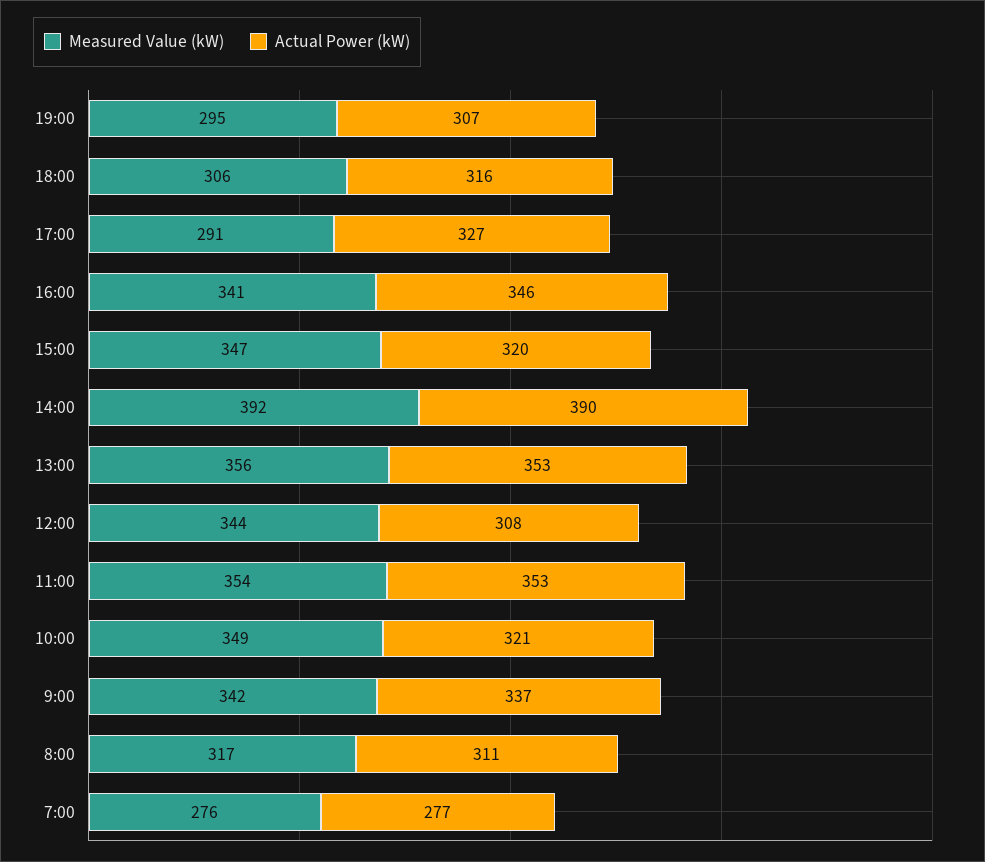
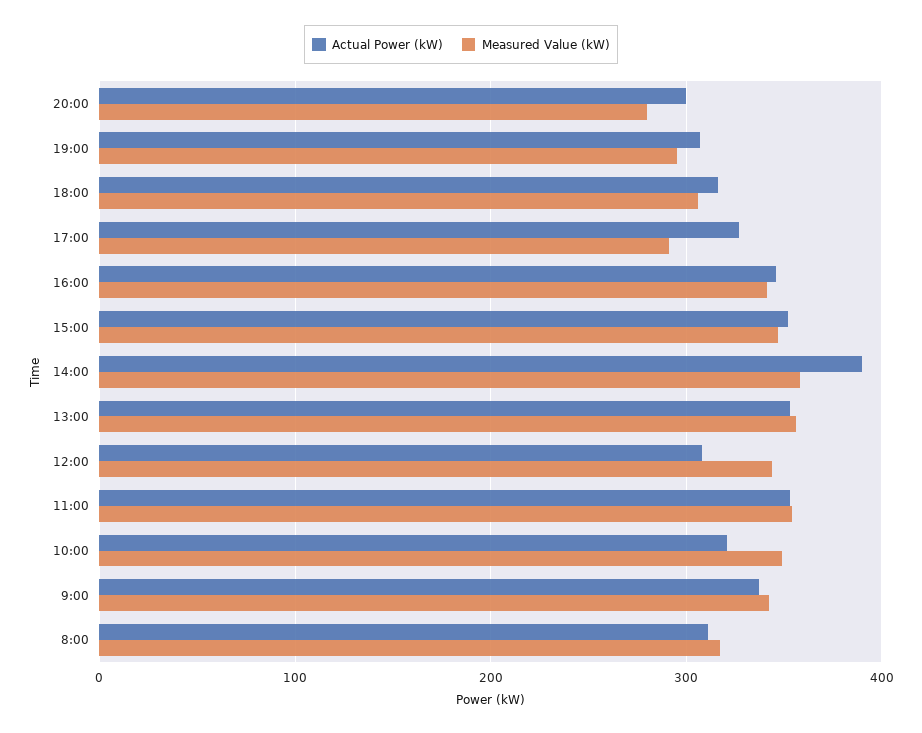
Actual Power (kW), 15:00: 320 -> 350
Measured Value (kW), 14:00: 392 -> 360
Measured Value (kW), 7:00: 276 -> none
Actual Power (kW), 7:00: 277 -> none
Actual Power (kW), 20:00: none -> 300
Measured Value (kW), 20:00: none -> 280

